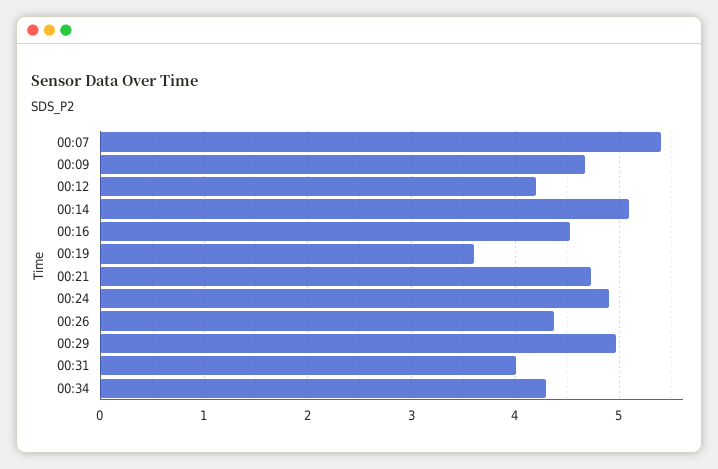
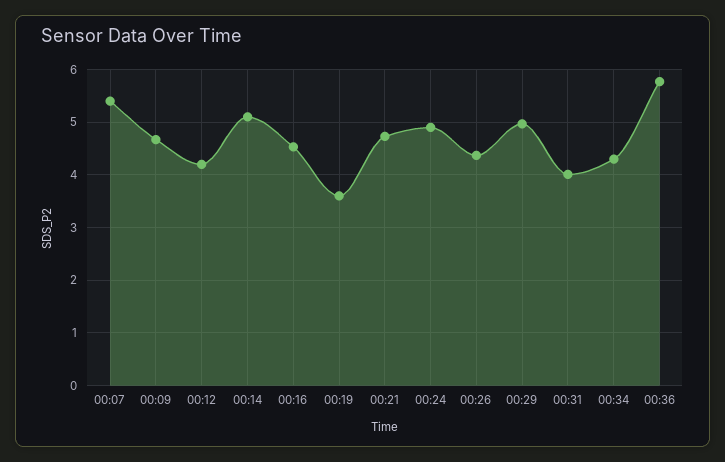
00:36: none -> 5.8

